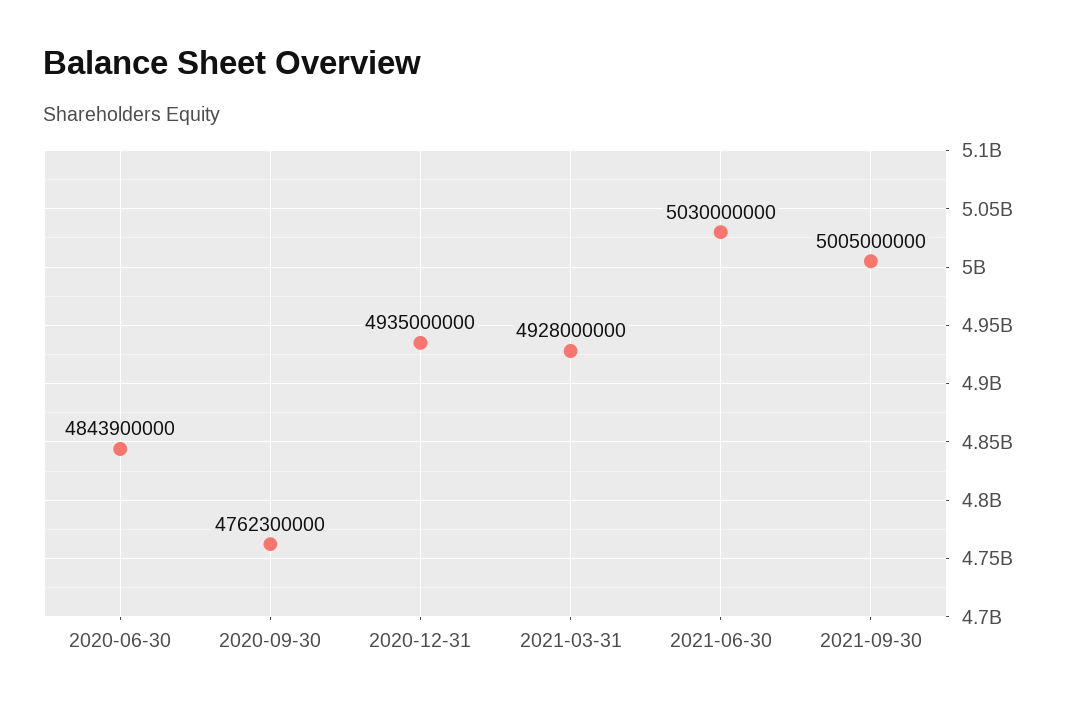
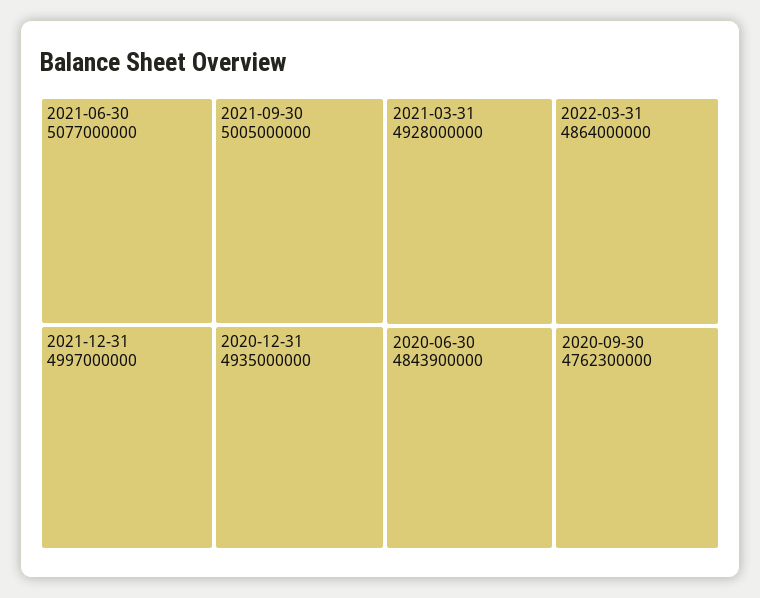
2021-06-30: 5030000000 -> 5077000000
2021-12-31: none -> 4997000000
2022-03-31: none -> 4864000000

